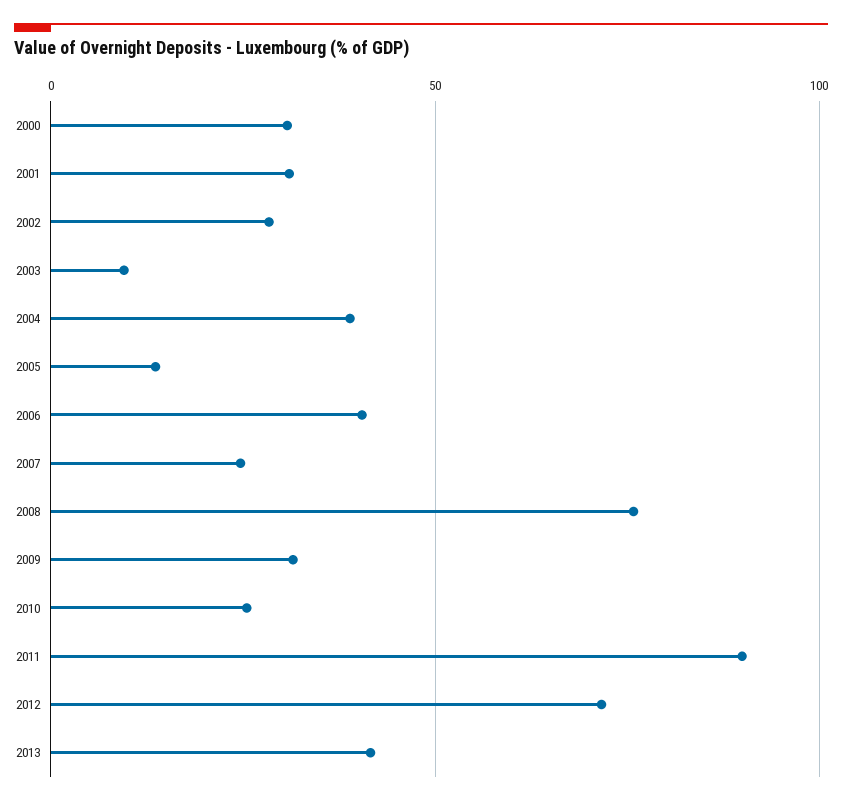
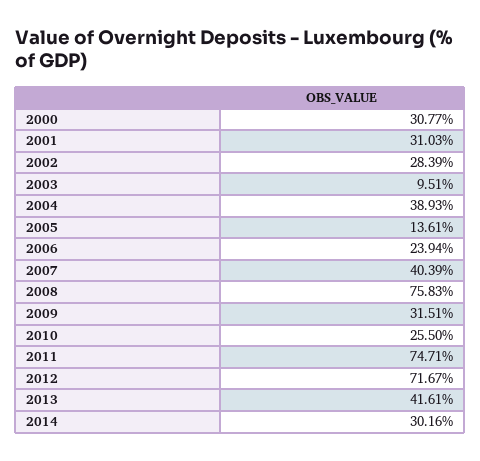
2006: 40 -> 23.94
2007: 25 -> 40.39
2011: 90 -> 74.71
2014: none -> 30.16

